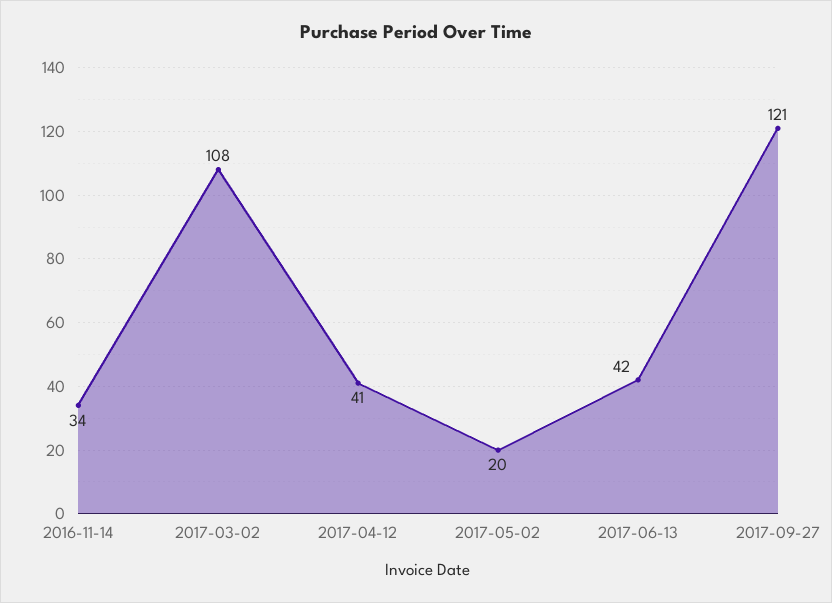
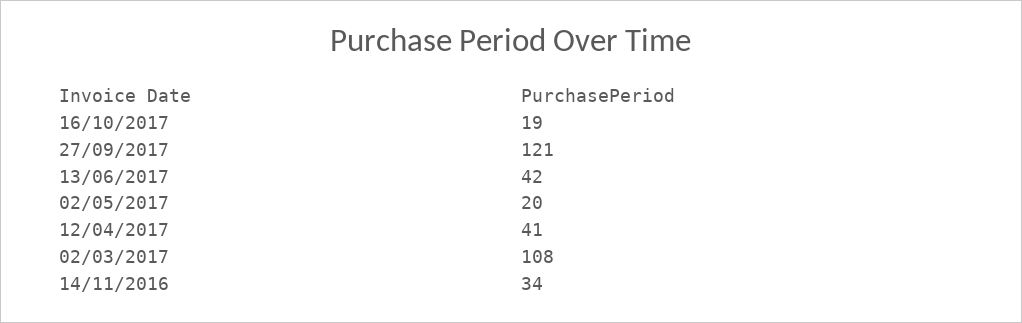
16/10/2017: none -> 19

